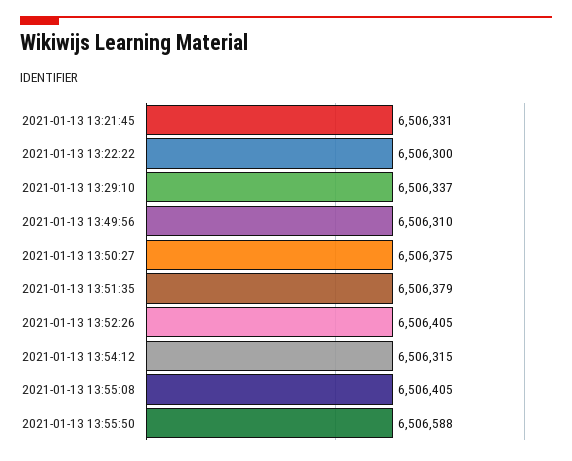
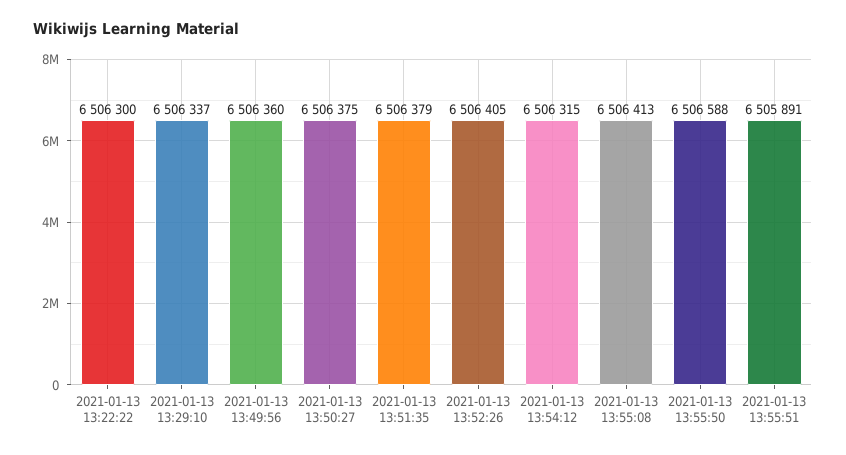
2021-01-13 13:21:45: 6506331 -> none
2021-01-13 13:49:56: 6506310 -> 6506360
2021-01-13 13:55:08: 6506405 -> 6506413
2021-01-13 13:55:51: none -> 6505891

